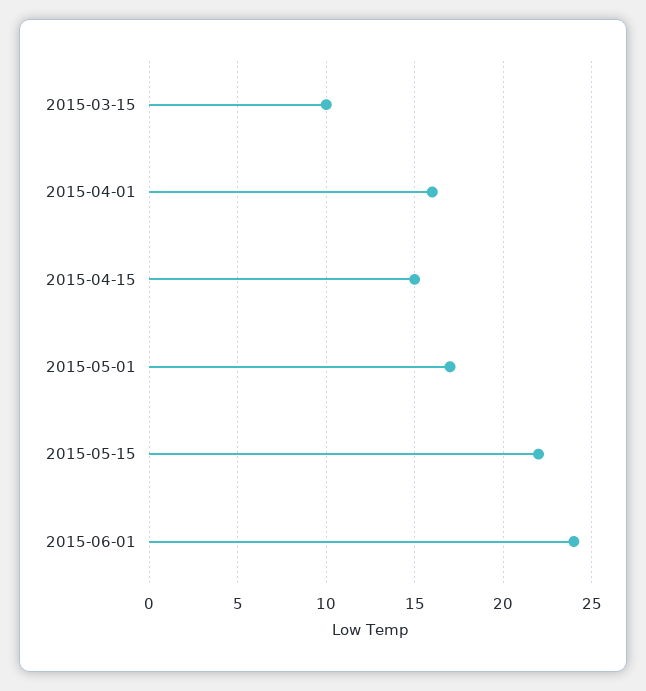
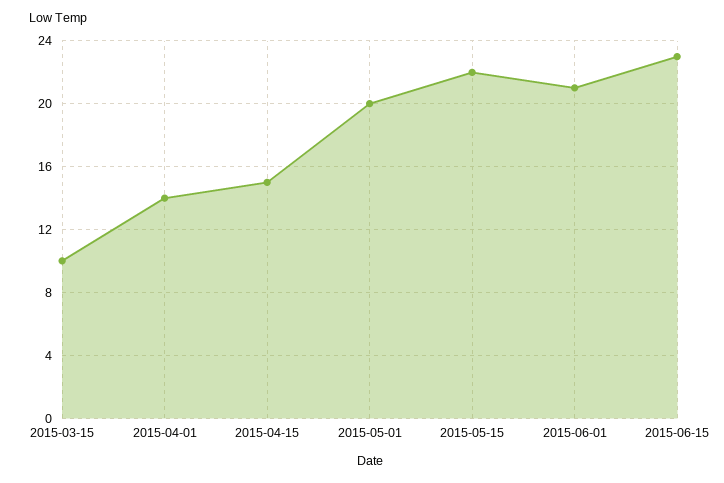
2015-04-01: 16 -> 14
2015-05-01: 17 -> 20
2015-06-01: 24 -> 21
2015-06-15: none -> 23

